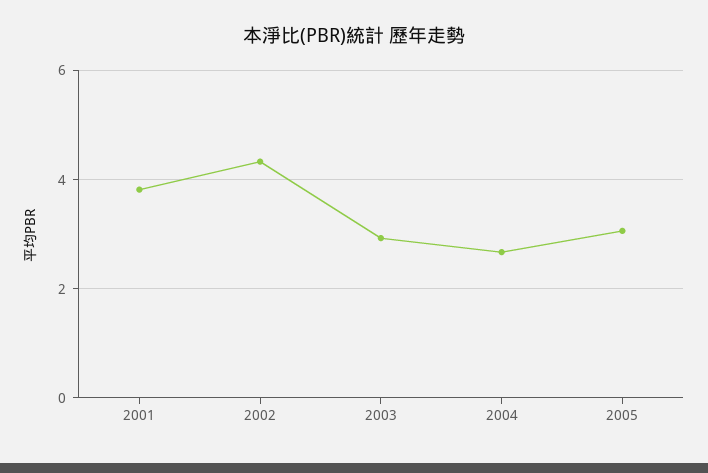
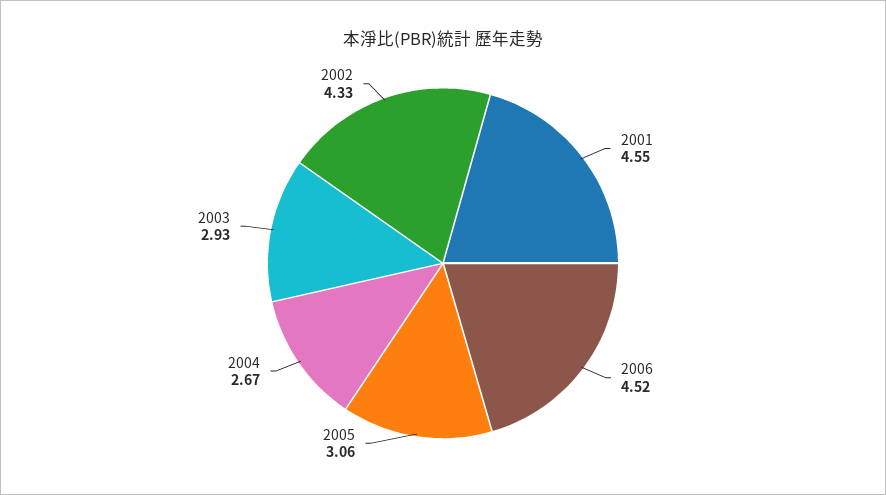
2001: 3.8 -> 4.55
2006: none -> 4.52

